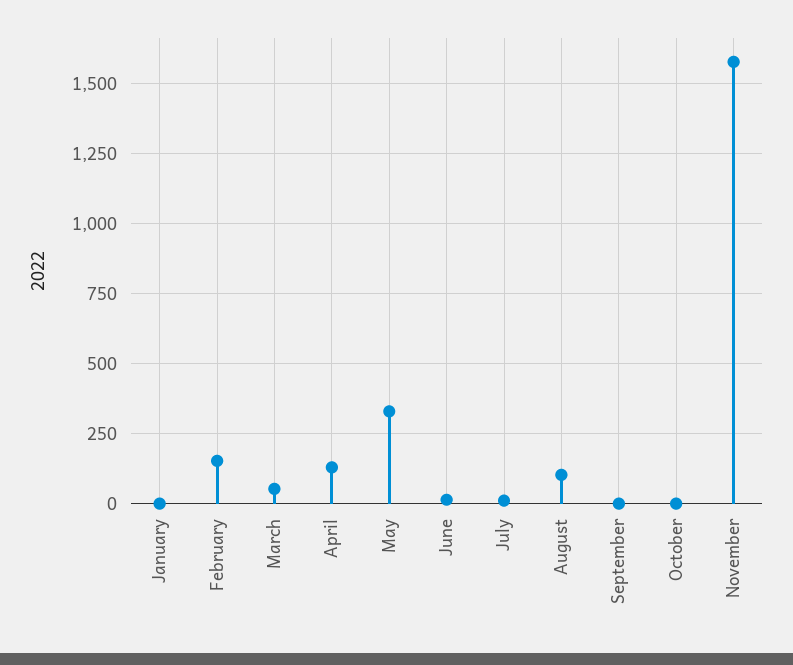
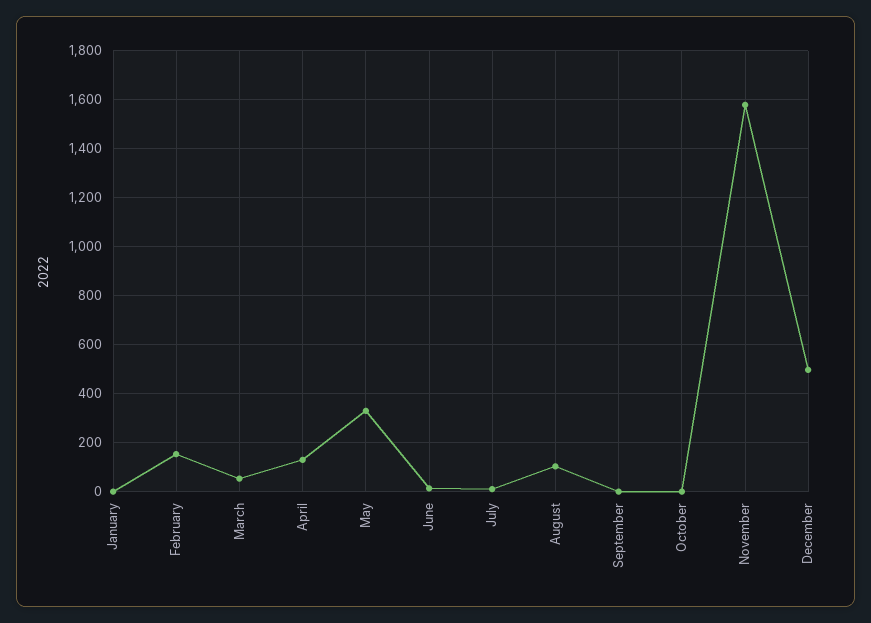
December: none -> 500

